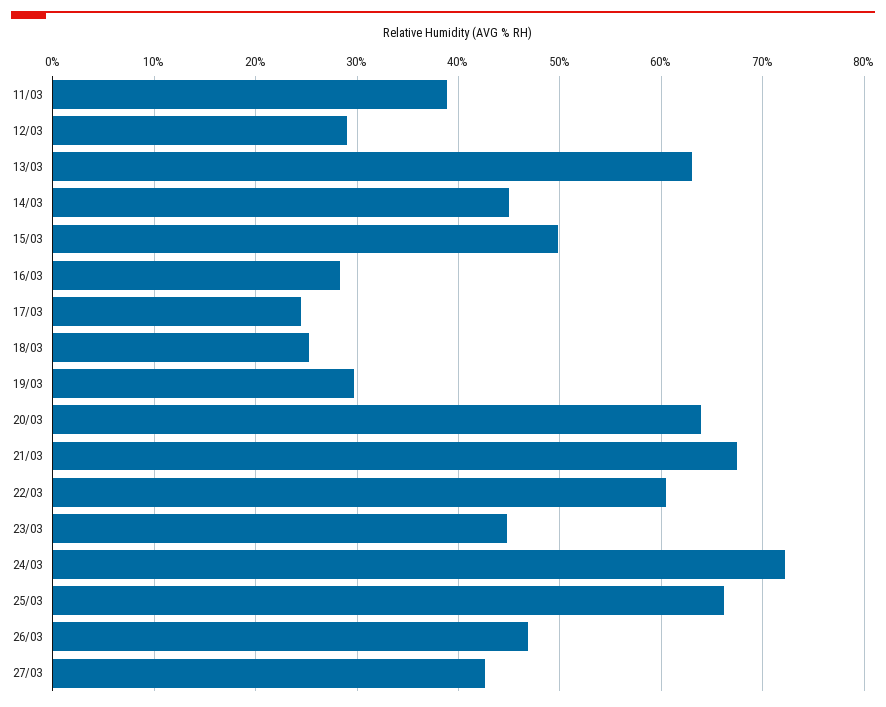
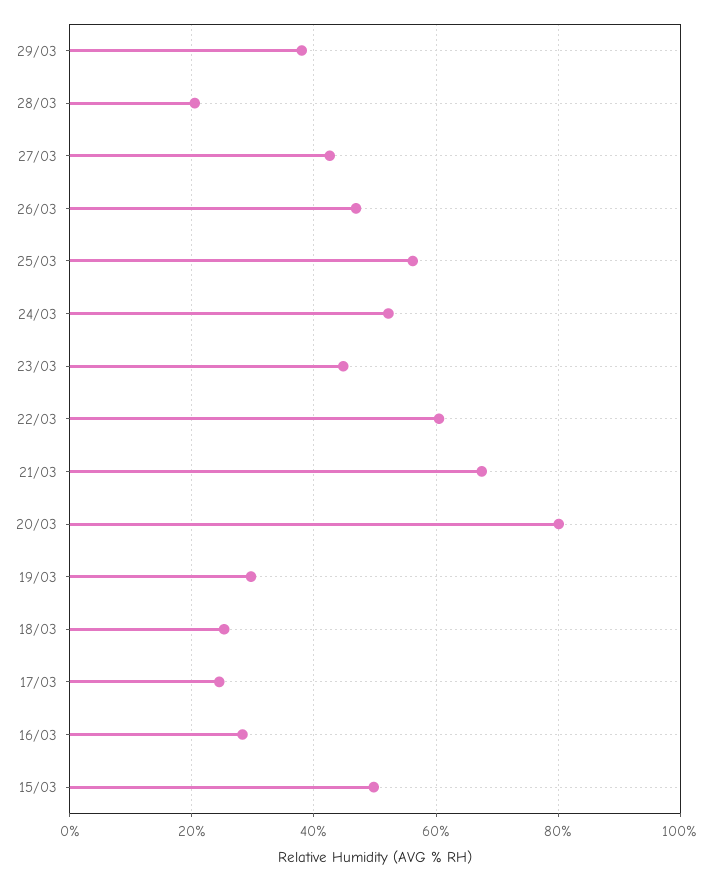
11/03: 39 -> none
12/03: 29 -> none
13/03: 63 -> none
14/03: 45 -> none
20/03: 64 -> 80
24/03: 72 -> 52
25/03: 66 -> 56
29/03: none -> 38
28/03: none -> 20

